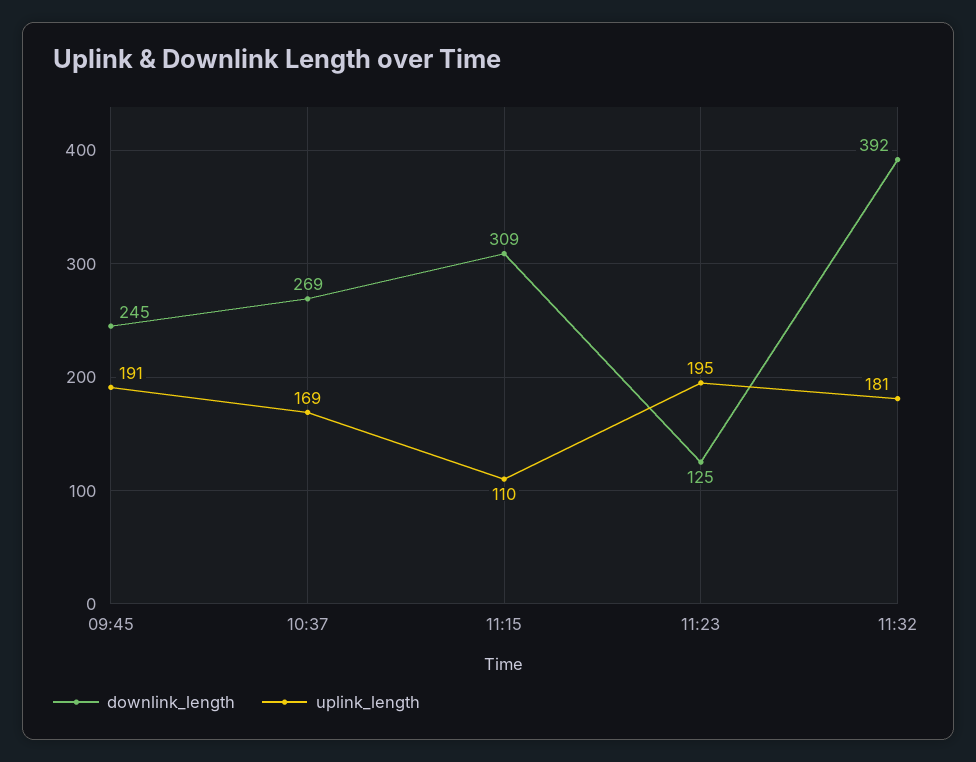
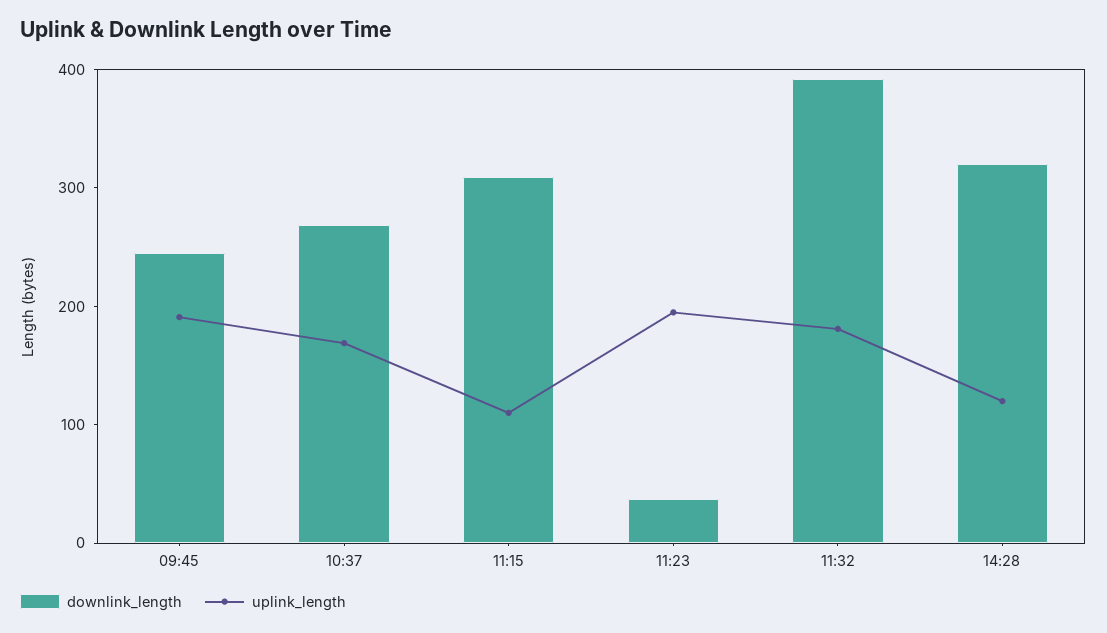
downlink_length, 11:23: 125 -> 40
downlink_length, 14:28: none -> 320
uplink_length, 14:28: none -> 120

